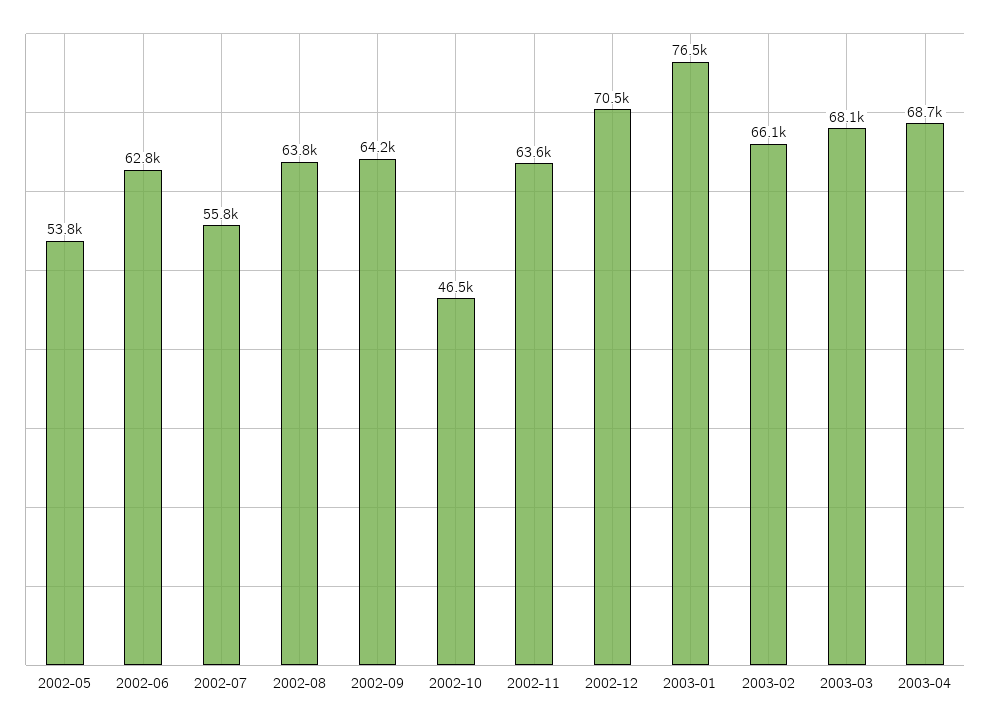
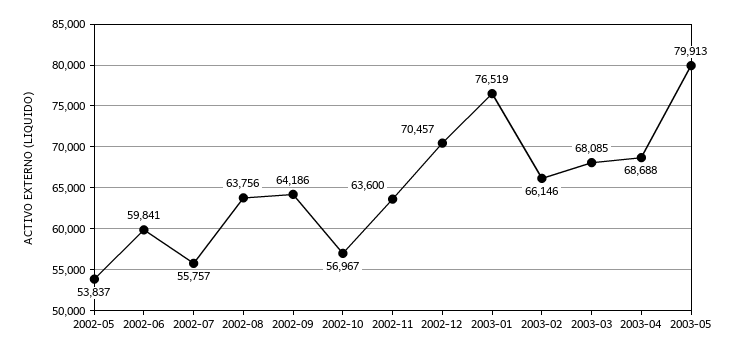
2002-06: 62800 -> 59841
2002-10: 46500 -> 56967
2003-05: none -> 79913

